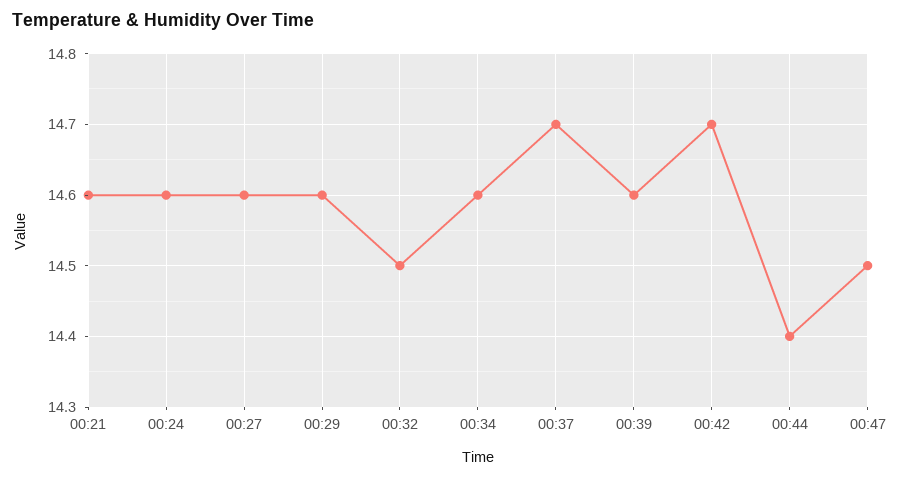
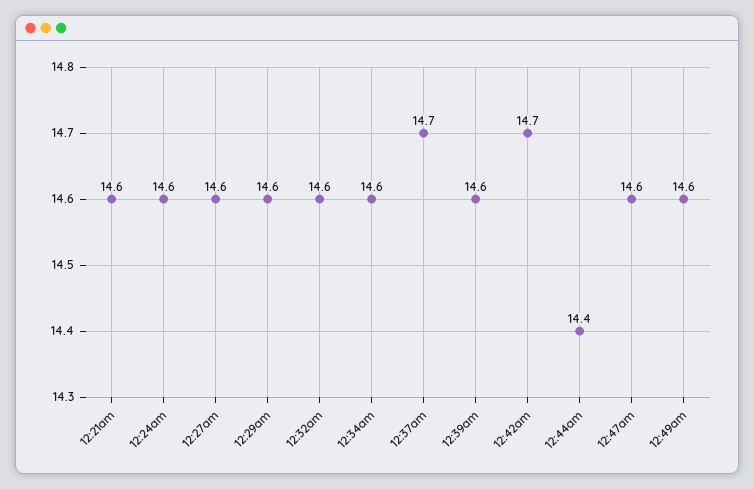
00:32: 14.5 -> 14.6
00:47: 14.5 -> 14.6
12:49am: none -> 14.6

